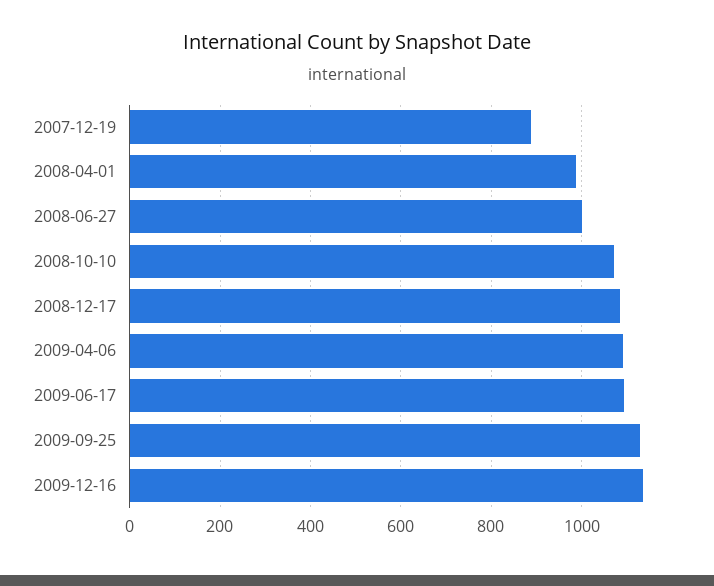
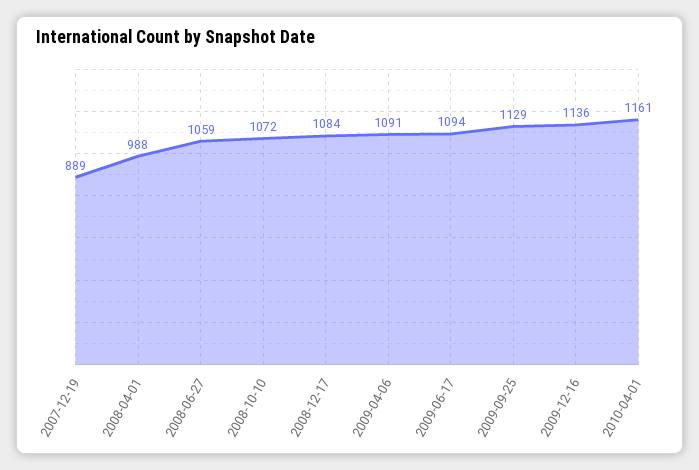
2008-06-27: 1000 -> 1059
2010-04-01: none -> 1161

